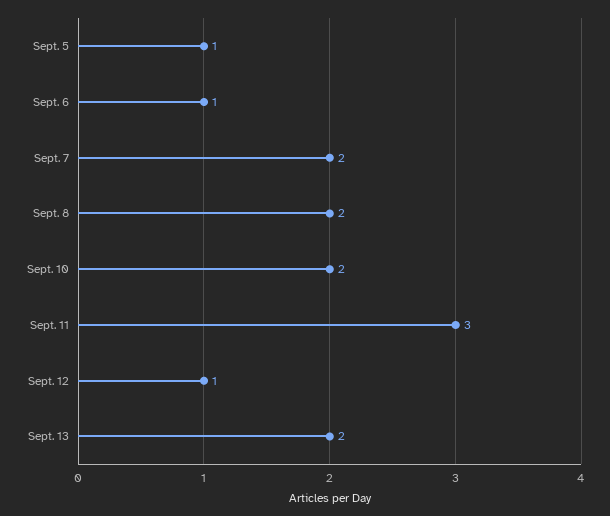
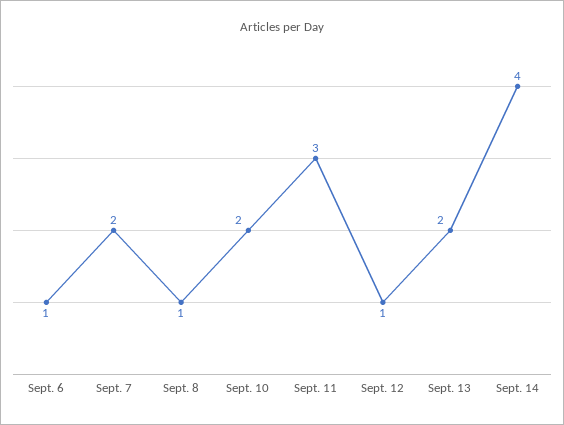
Sept. 5: 1 -> none
Sept. 8: 2 -> 1
Sept. 14: none -> 4

